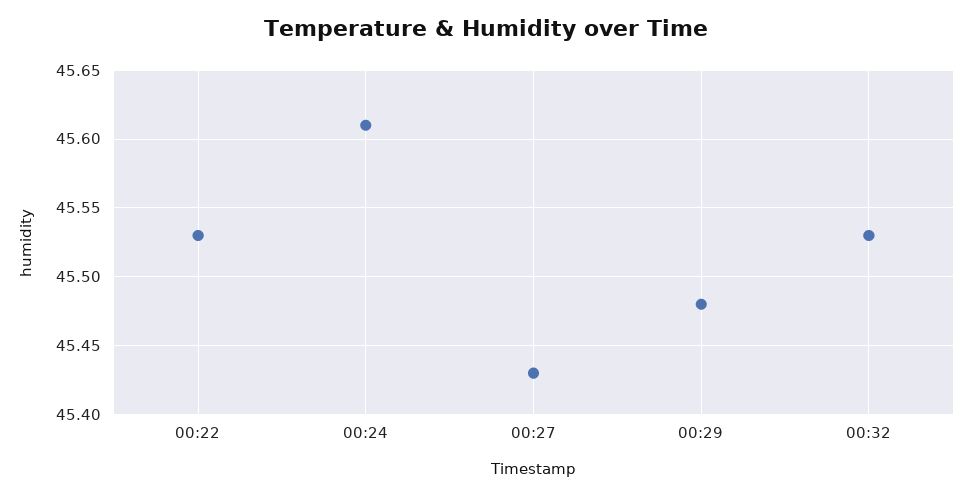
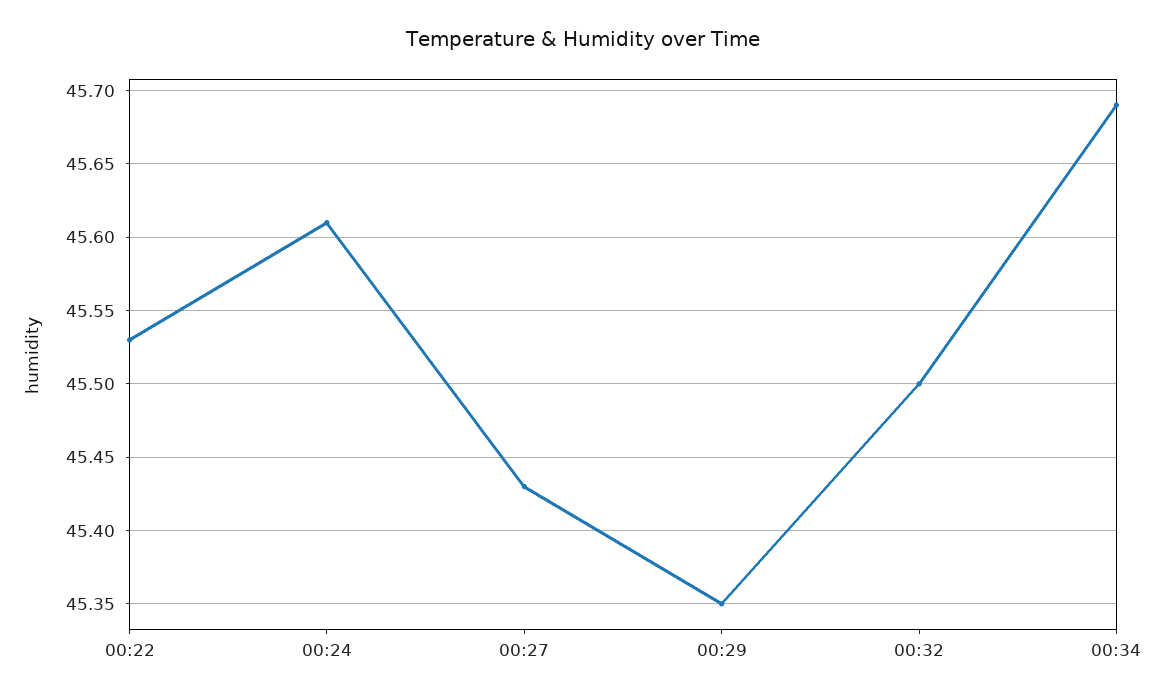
00:29: 45.48 -> 45.35
00:32: 45.53 -> 45.5
00:34: none -> 45.69

